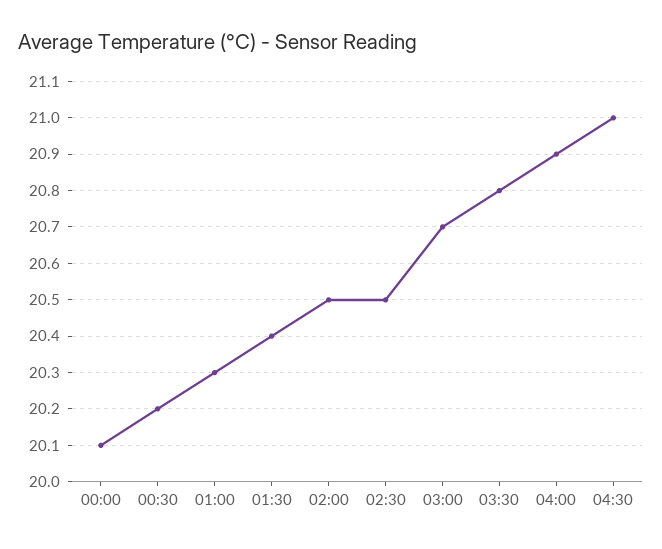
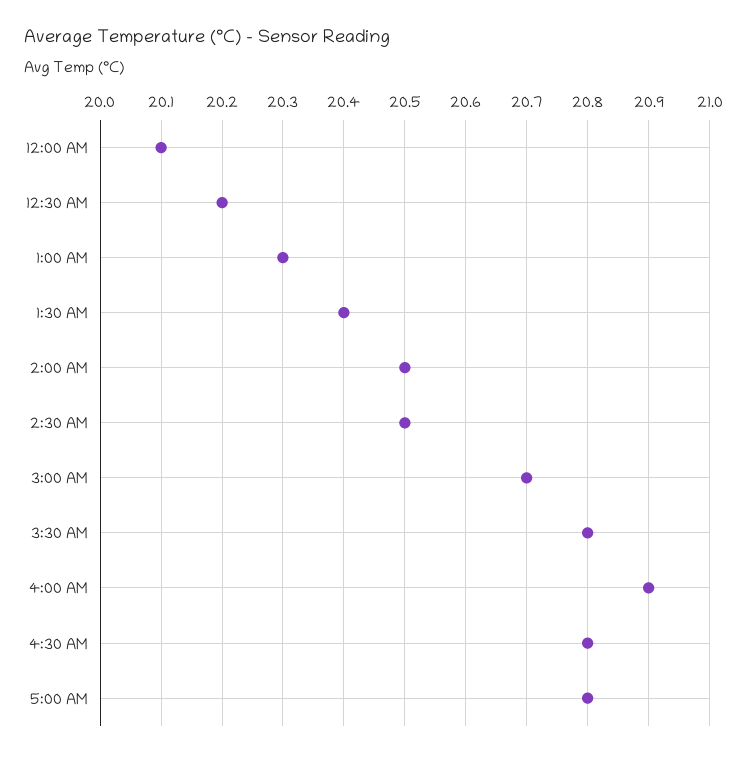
04:30: 21 -> 20.8
5:00 AM: none -> 20.8

